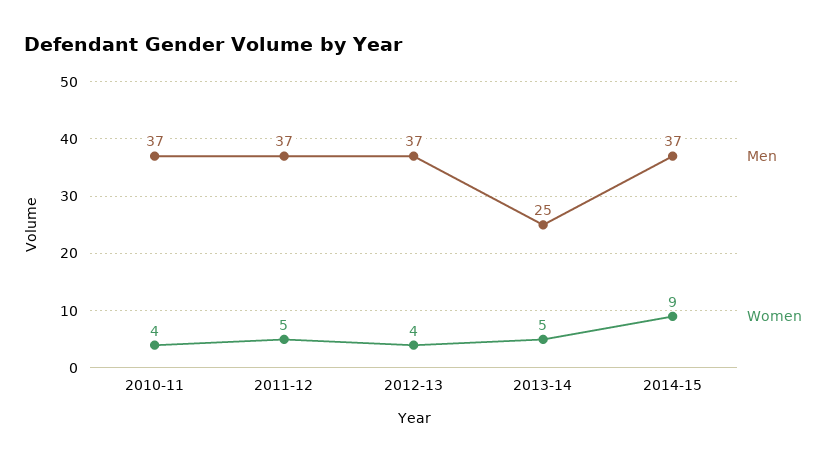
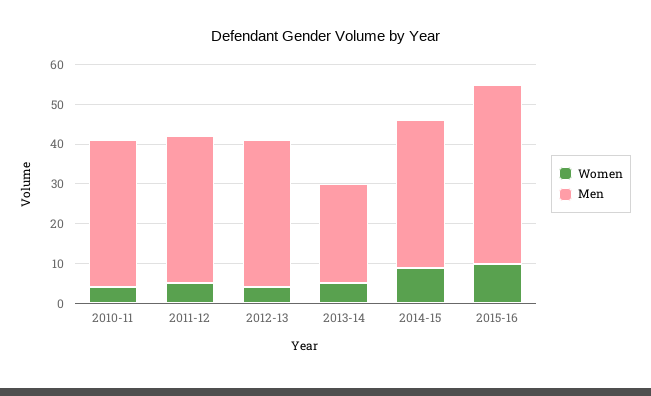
Women, 2015-16: none -> 10
Men, 2015-16: none -> 45

